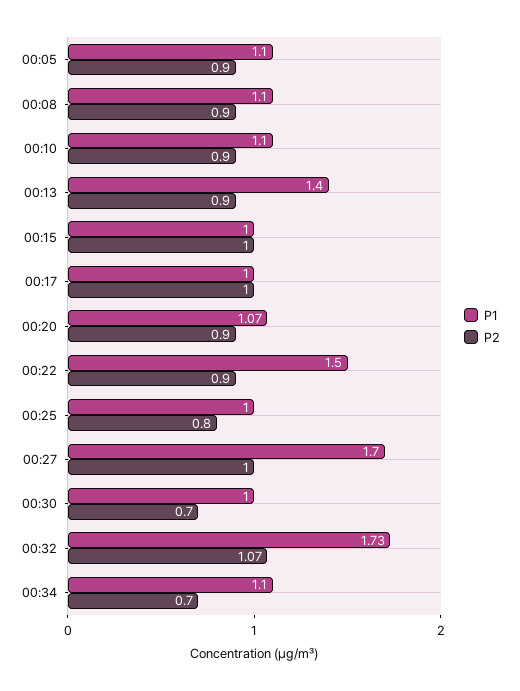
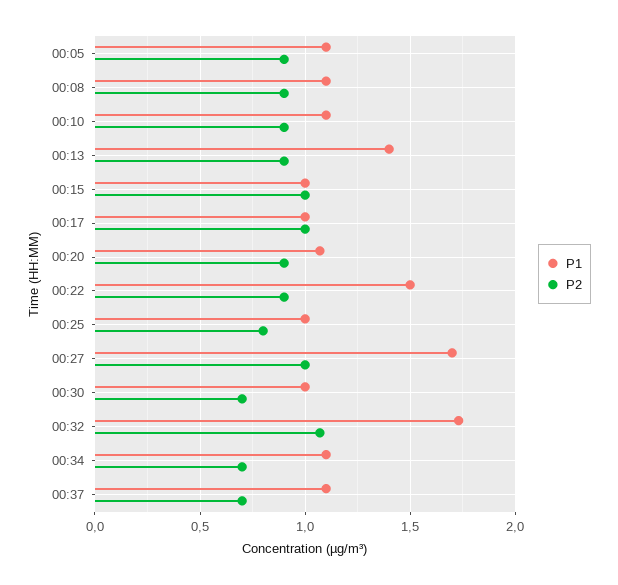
P1, 00:37: none -> 1.1
P2, 00:37: none -> 0.7

